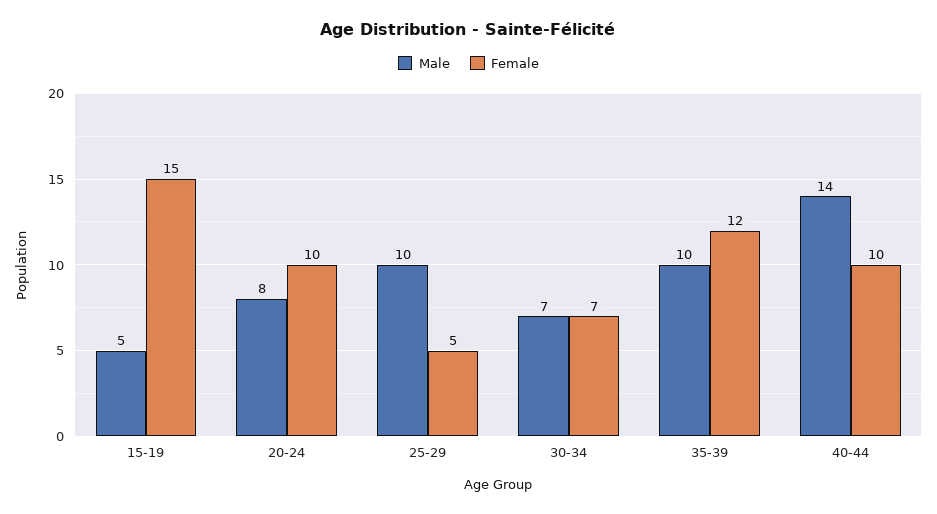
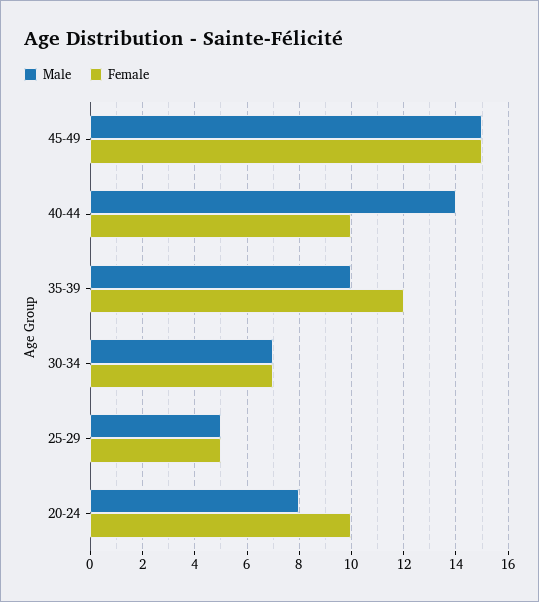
Male, 15-19: 5 -> none
Female, 15-19: 15 -> none
Male, 25-29: 10 -> 5
Male, 45-49: none -> 15
Female, 45-49: none -> 15

